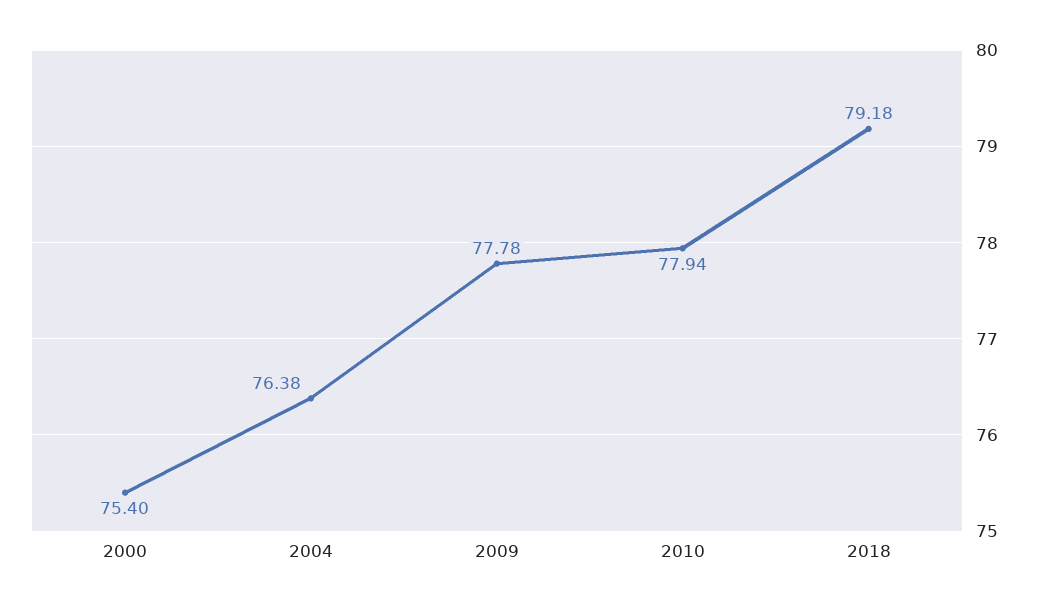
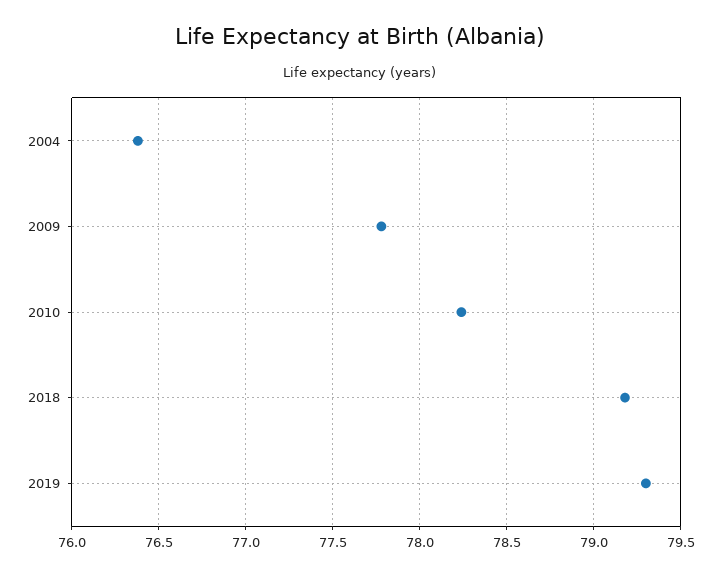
2000: 75.4 -> none
2010: 77.94 -> 78.25
2019: none -> 79.3

